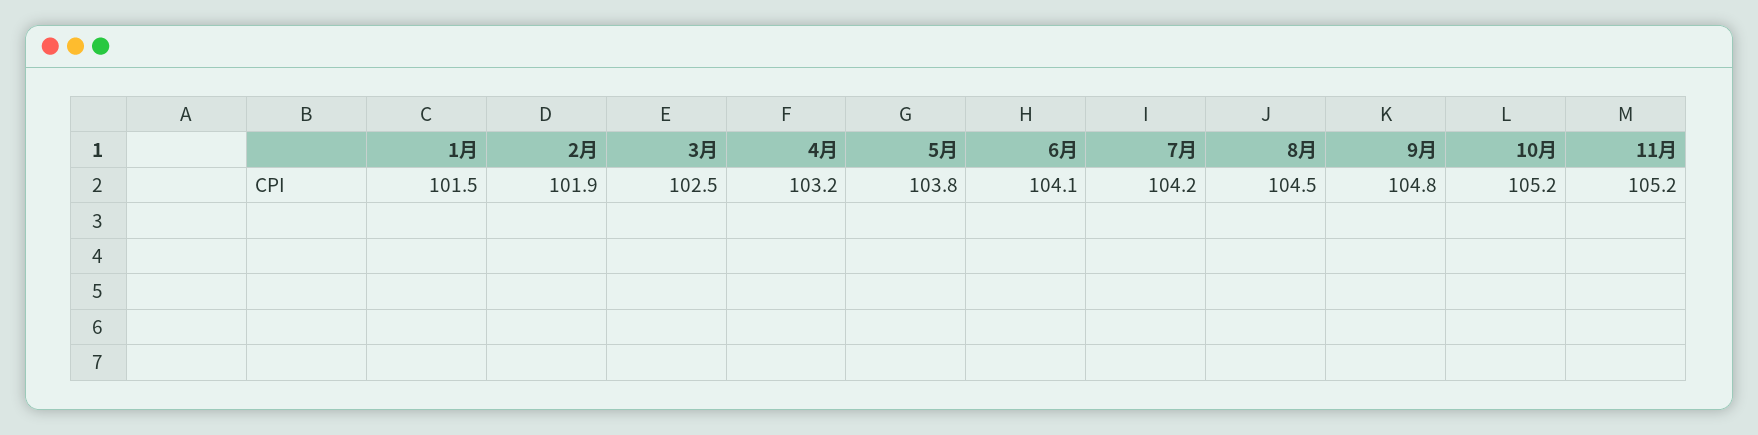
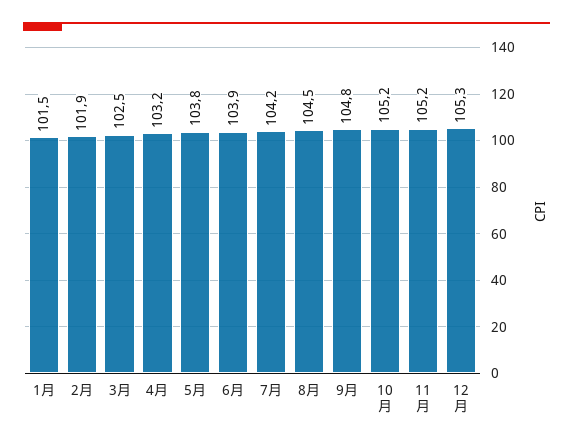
6月: 104.1 -> 103.9
12月: none -> 105.3

